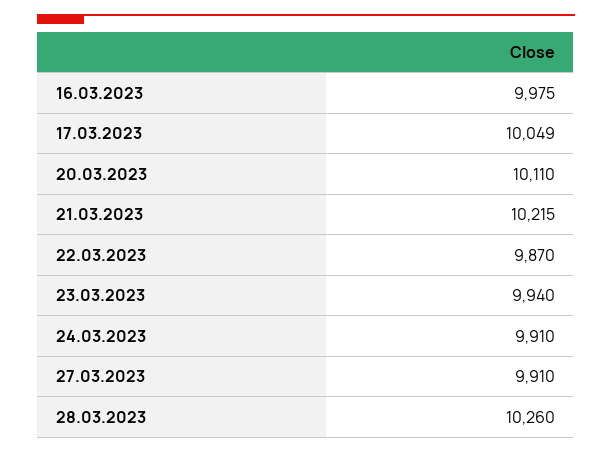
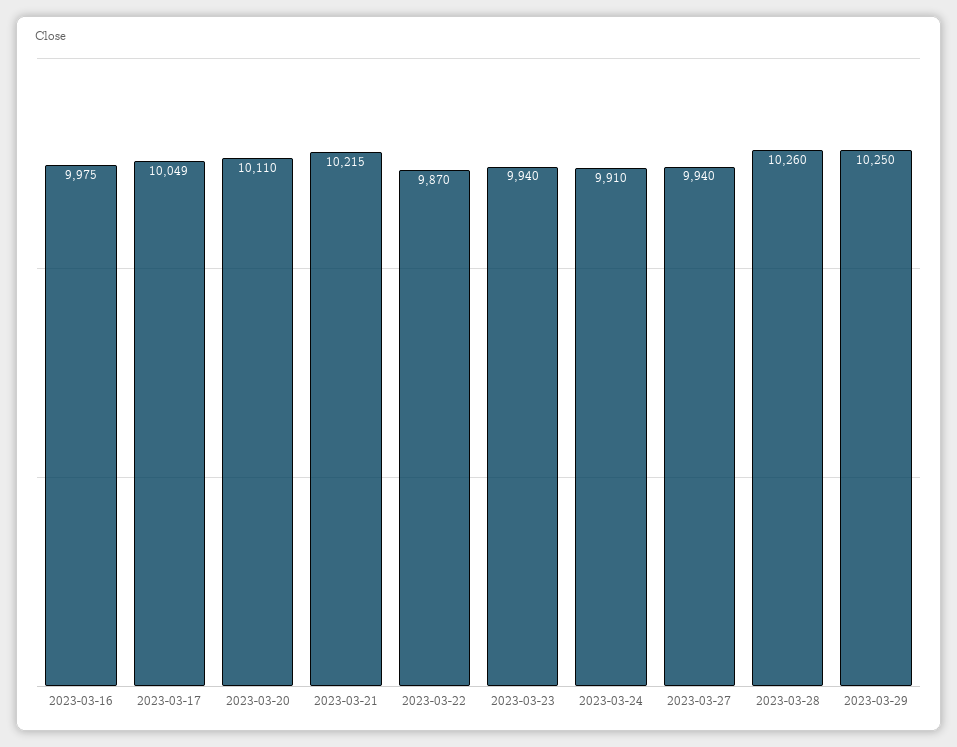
27.03.2023: 9910 -> 9940
2023-03-29: none -> 10250

